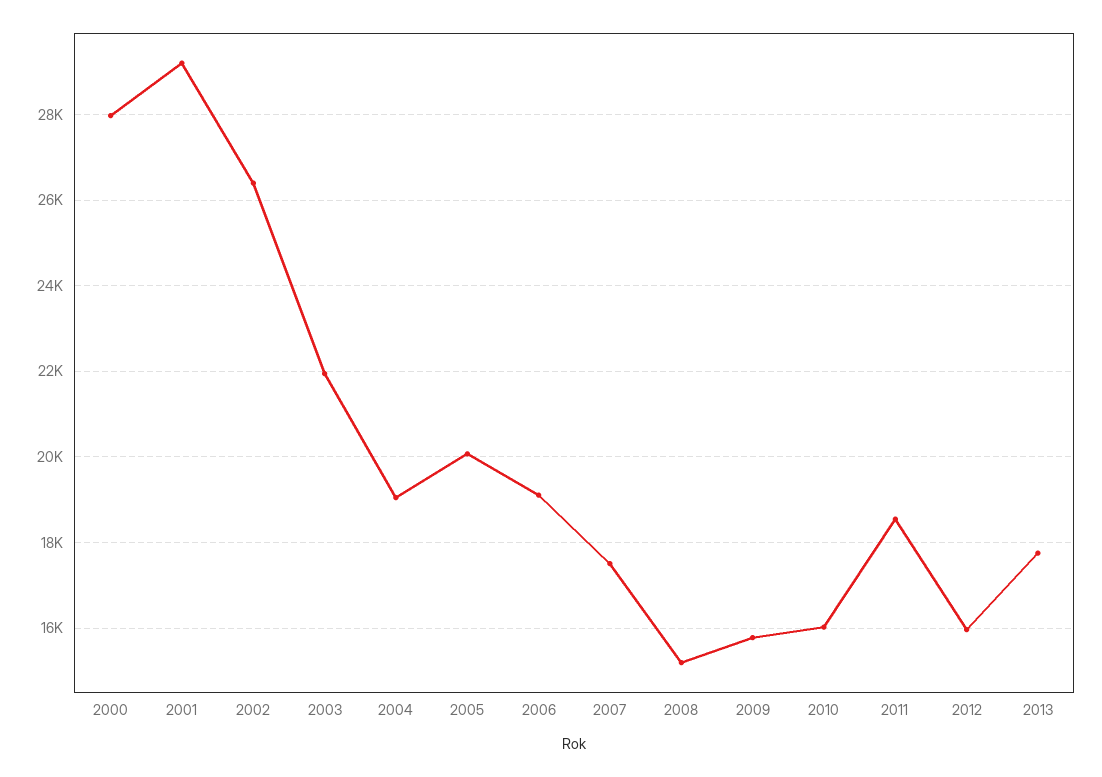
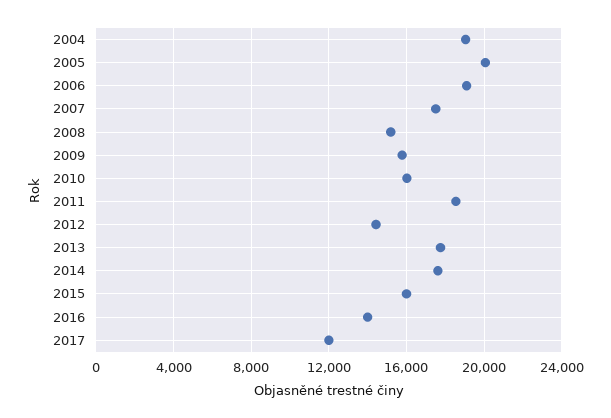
2000: 28000 -> none
2001: 29200 -> none
2002: 26400 -> none
2003: 22000 -> none
2012: 16000 -> 14500
2014: none -> 17500
2015: none -> 16000
2016: none -> 14000
2017: none -> 12000

